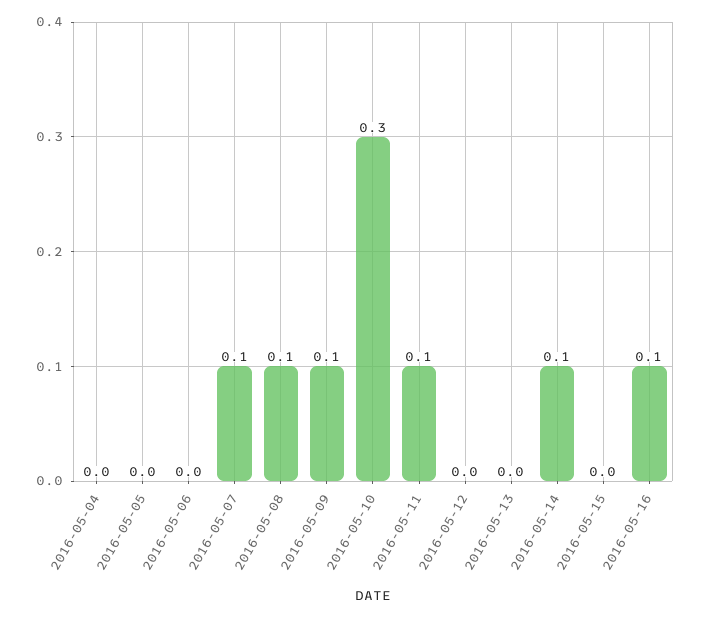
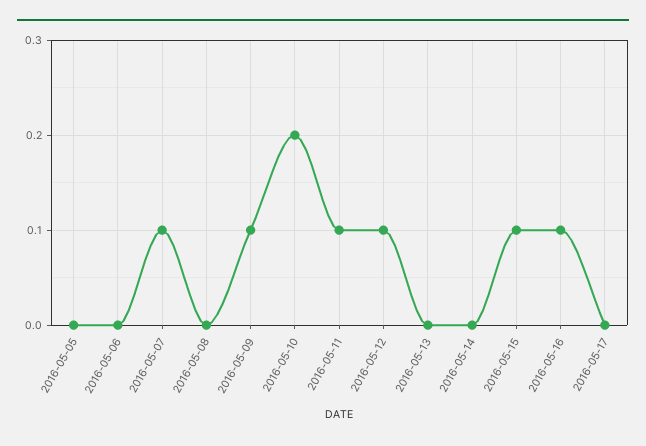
2016-05-04: 0 -> none
2016-05-08: 0.1 -> 0
2016-05-10: 0.3 -> 0.2
2016-05-12: 0 -> 0.1
2016-05-14: 0.1 -> 0
2016-05-15: 0 -> 0.1
2016-05-17: none -> 0

